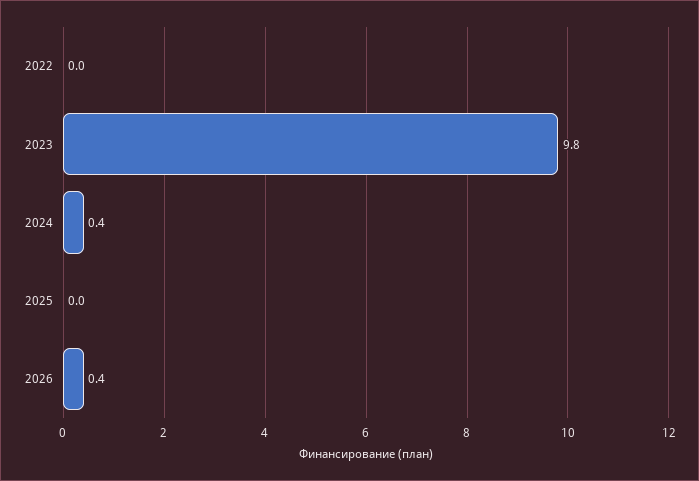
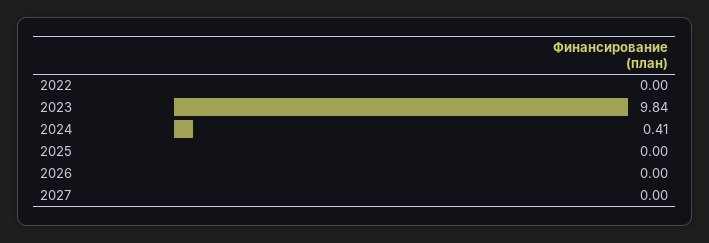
2026: 0.4 -> 0
2027: none -> 0

